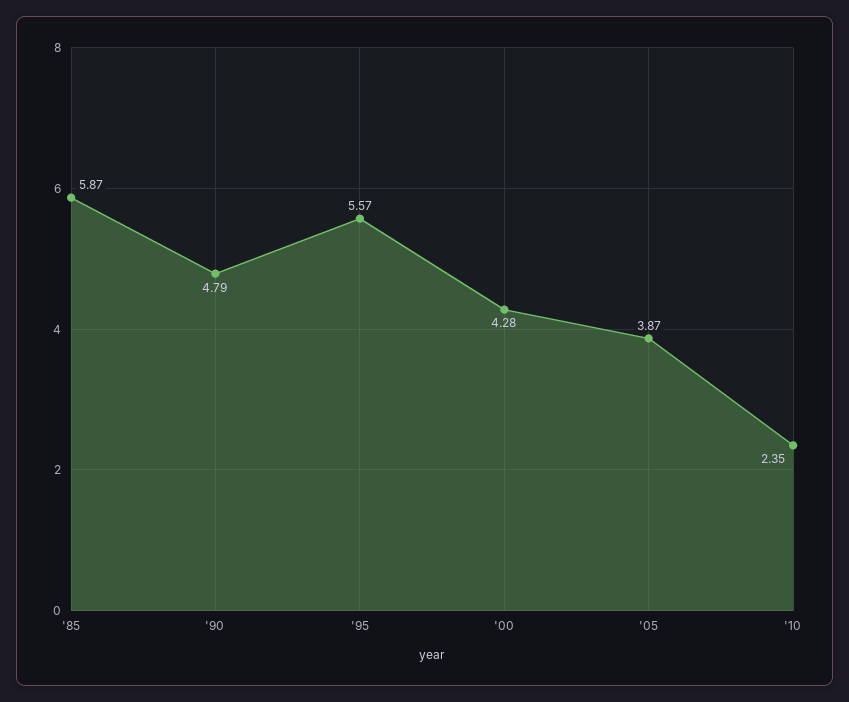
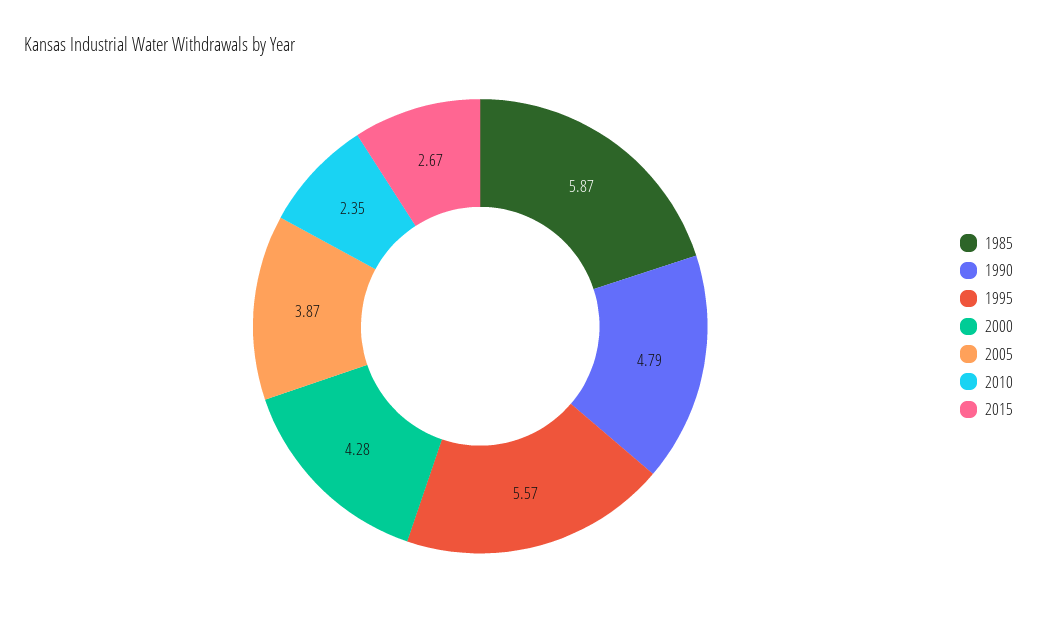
2015: none -> 2.67

